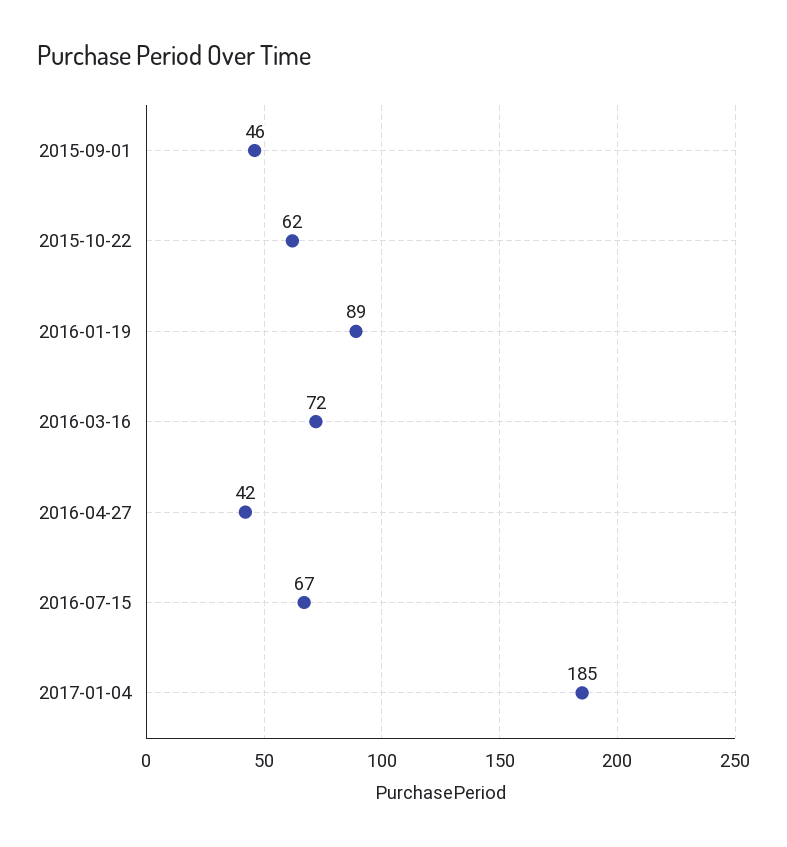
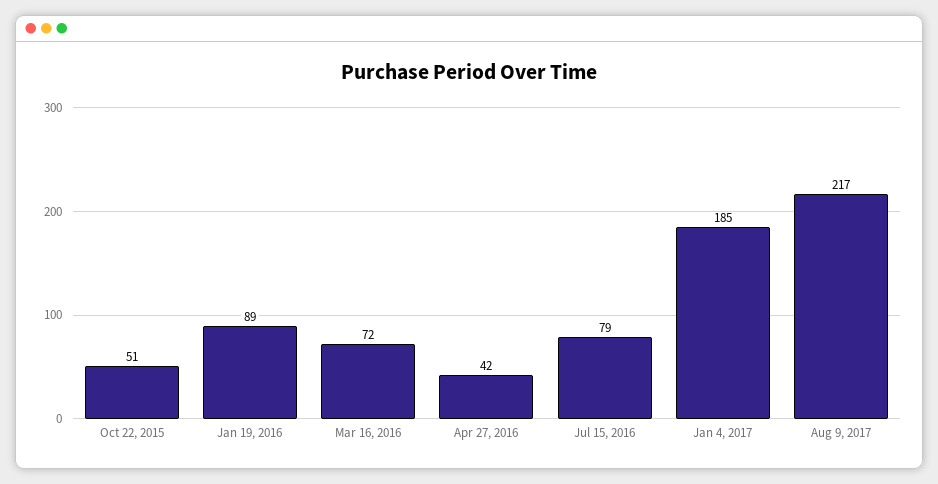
2015-09-01: 46 -> none
2015-10-22: 62 -> 51
2016-07-15: 67 -> 79
Aug 9, 2017: none -> 217

